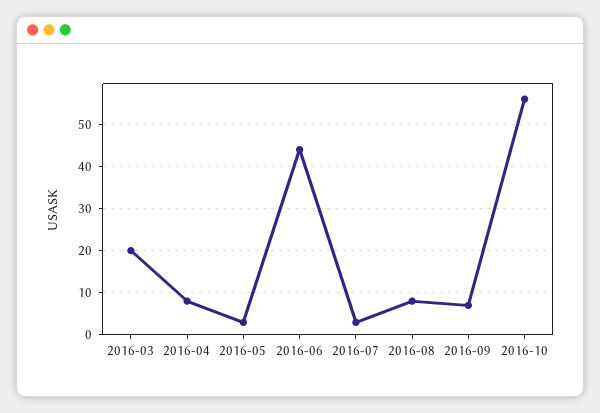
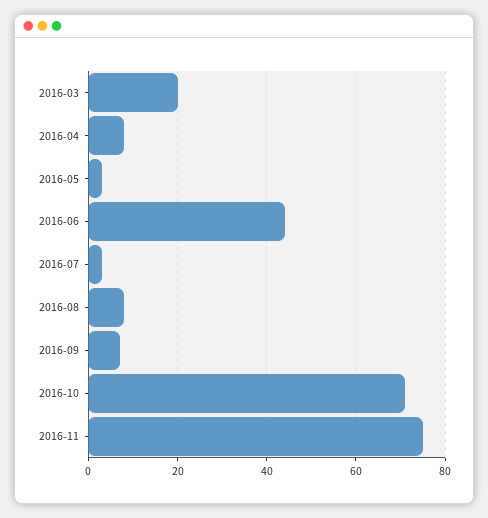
2016-10: 55 -> 70
2016-11: none -> 75

